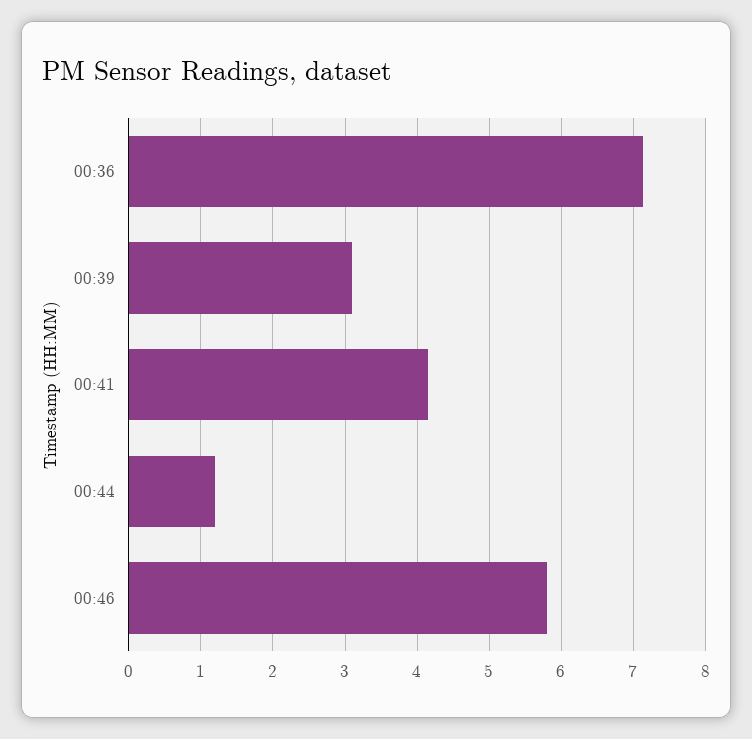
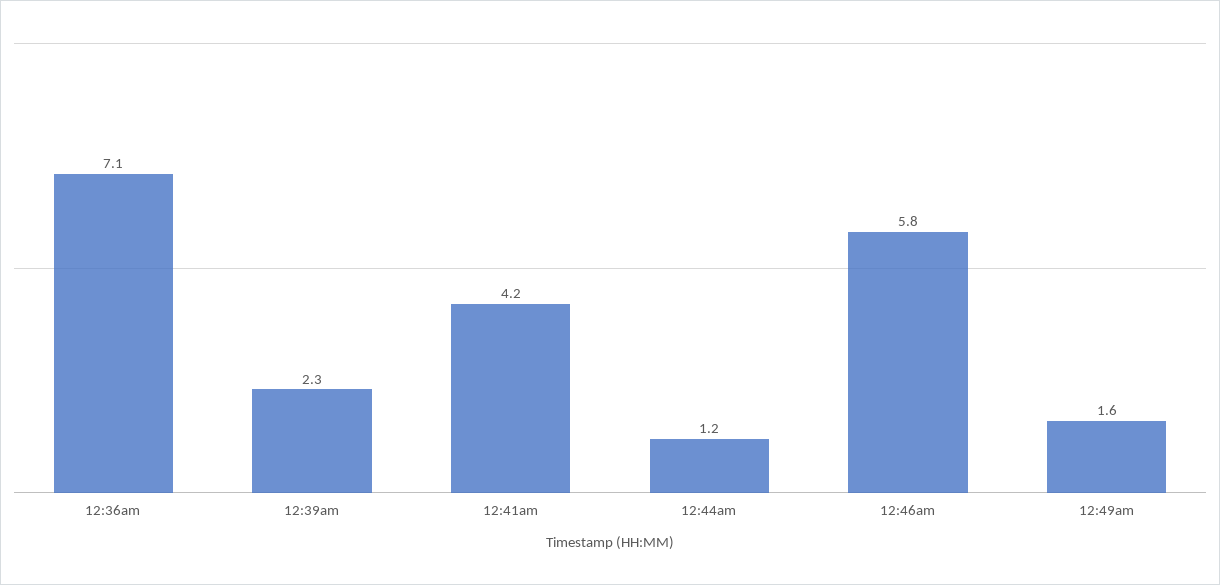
00:39: 3.1 -> 2.3
12:49am: none -> 1.6

